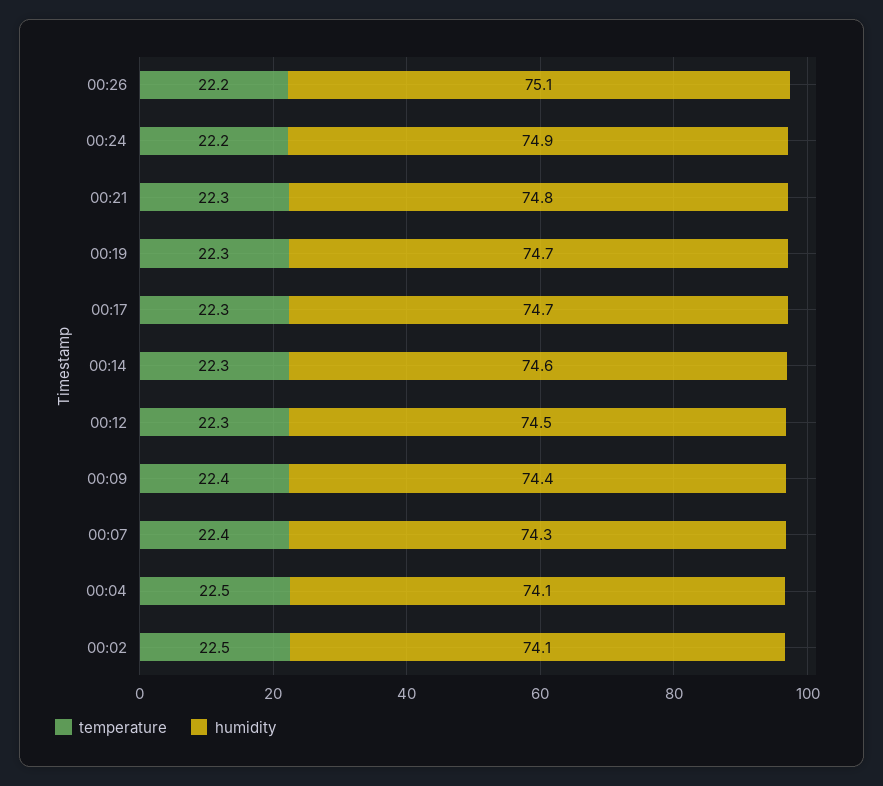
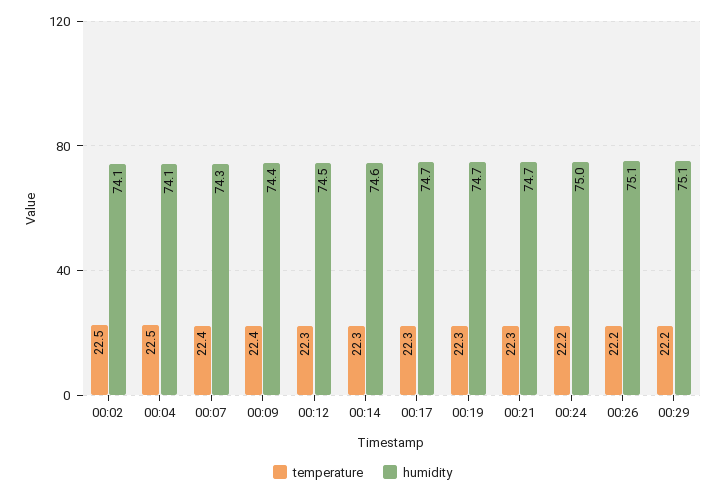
humidity, 00:24: 74.9 -> 75
humidity, 00:21: 74.8 -> 74.7
temperature, 00:29: none -> 22.2
humidity, 00:29: none -> 75.1

